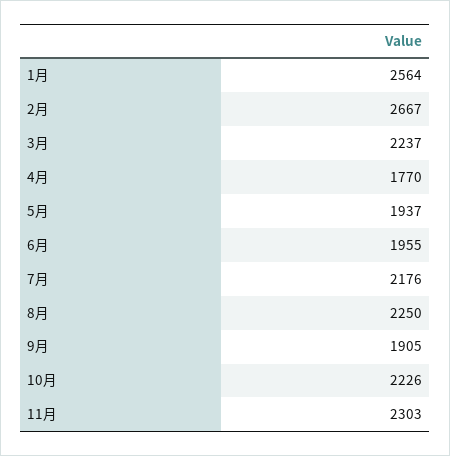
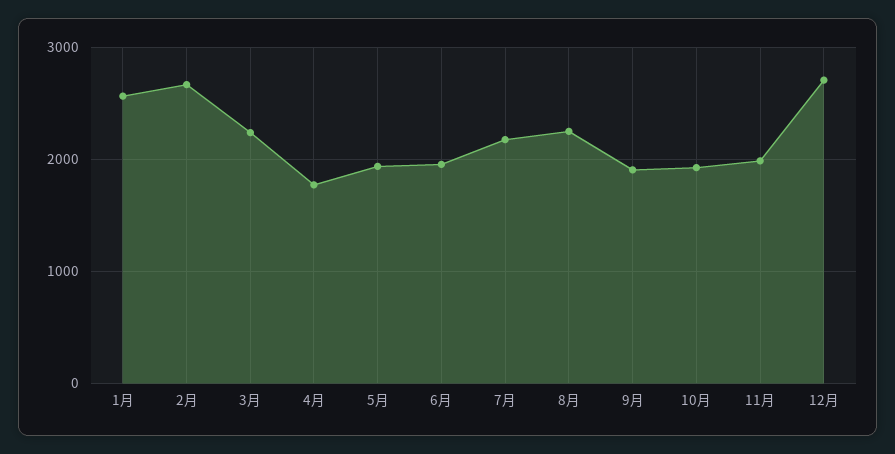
10月: 2226 -> 1900
11月: 2303 -> 2000
12月: none -> 2700

